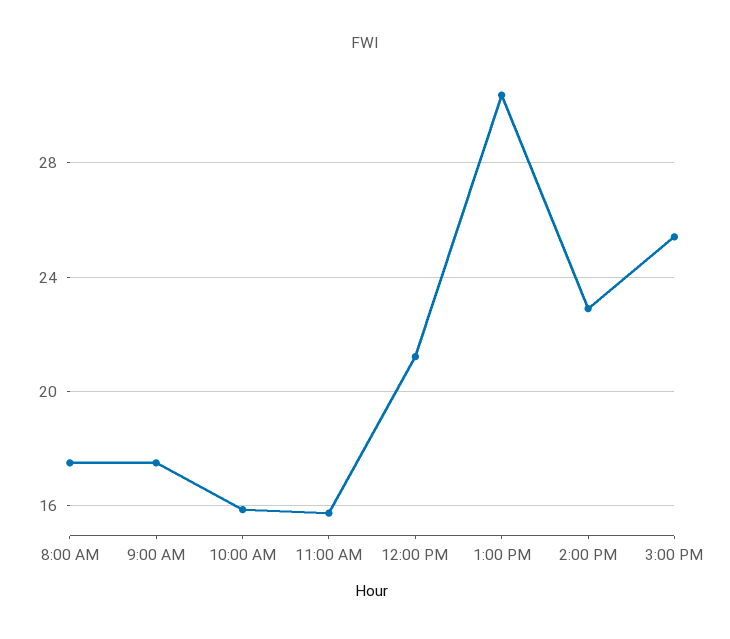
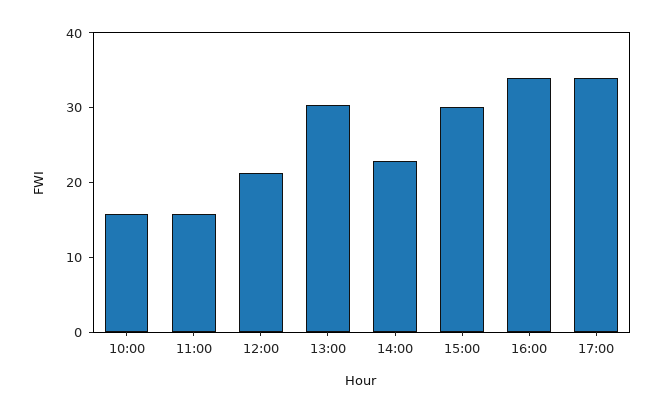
8:00 AM: 17.5 -> none
9:00 AM: 17.5 -> none
3:00 PM: 25.5 -> 30
16:00: none -> 34
17:00: none -> 34

